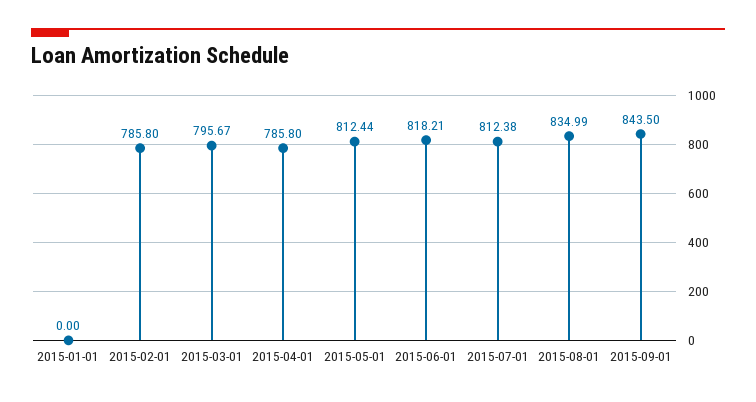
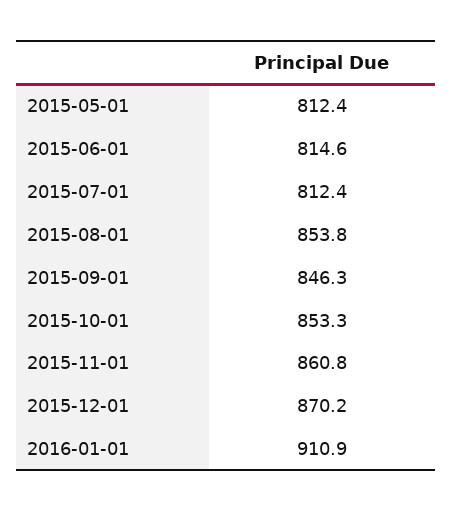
2015-01-01: 0 -> none
2015-02-01: 785.8 -> none
2015-03-01: 795.67 -> none
2015-04-01: 785.8 -> none
2015-06-01: 818.21 -> 814.6
2015-08-01: 834.99 -> 853.8
2015-09-01: 843.5 -> 846.3
2015-10-01: none -> 853.3
2015-11-01: none -> 860.8
2015-12-01: none -> 870.2
2016-01-01: none -> 910.9

